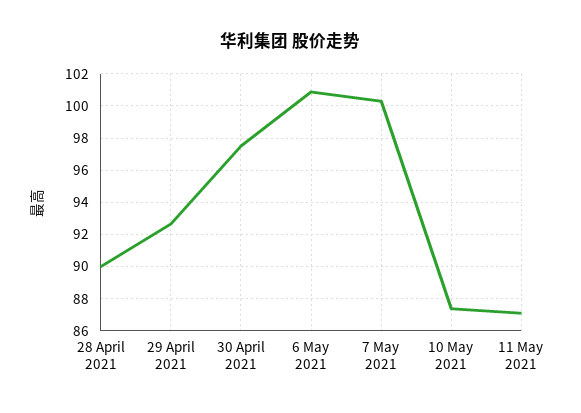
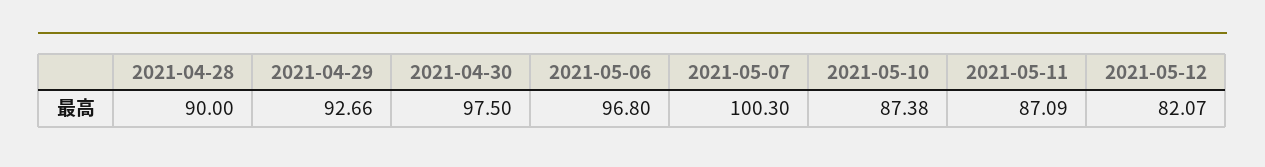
6 May 2021: 101 -> 96.8
2021-05-12: none -> 82.07

